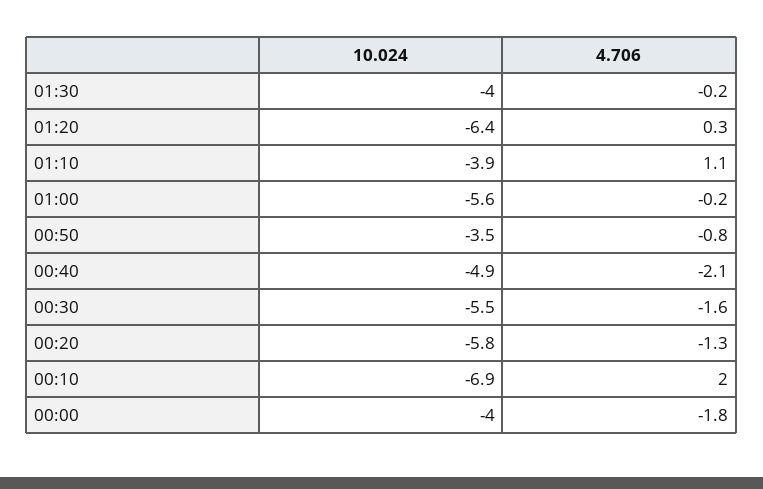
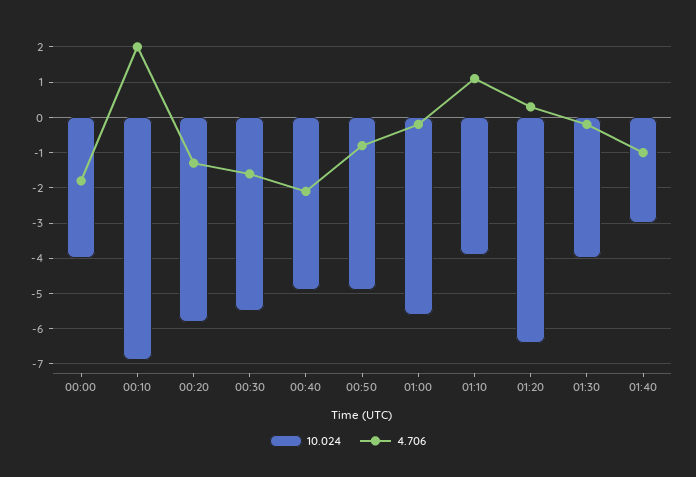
10.024, 00:50: -3.5 -> -5
10.024, 01:40: none -> -3
4.706, 01:40: none -> -1

